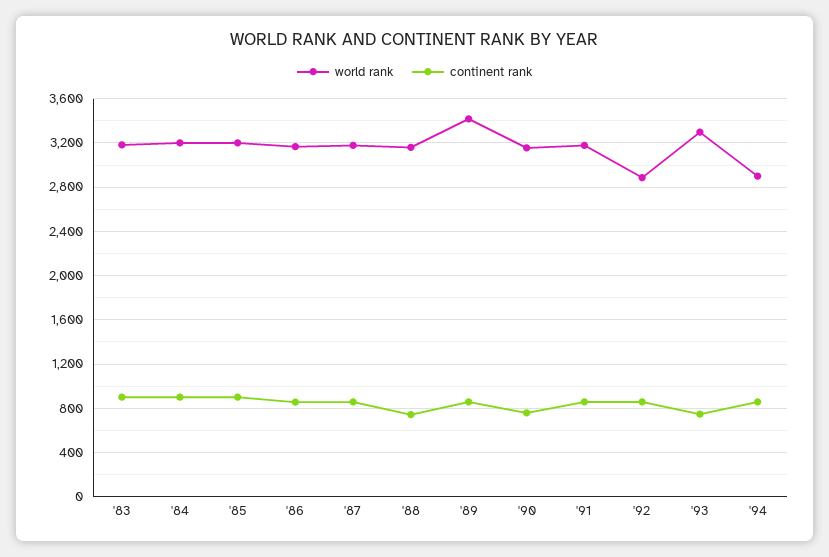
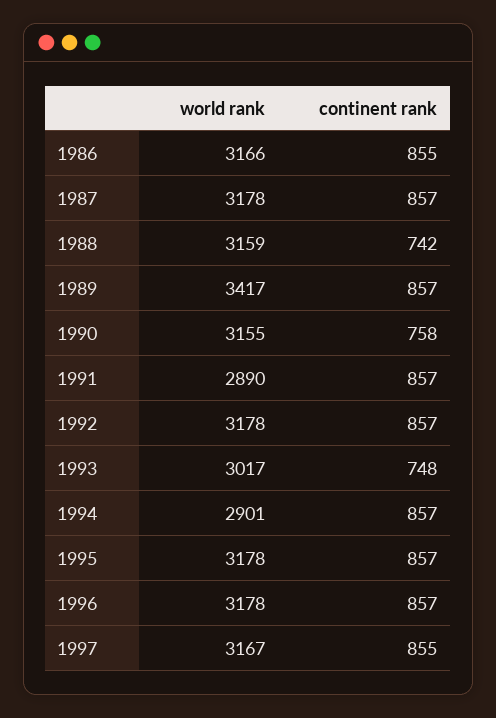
world rank, '83: 3200 -> none
continent rank, '83: 900 -> none
world rank, '84: 3200 -> none
continent rank, '84: 900 -> none
world rank, '85: 3200 -> none
continent rank, '85: 900 -> none
world rank, '91: 3200 -> 2890
world rank, '92: 2900 -> 3178
world rank, '93: 3300 -> 3017
world rank, 1995: none -> 3178
continent rank, 1995: none -> 857
world rank, 1996: none -> 3178
continent rank, 1996: none -> 857
world rank, 1997: none -> 3167
continent rank, 1997: none -> 855

